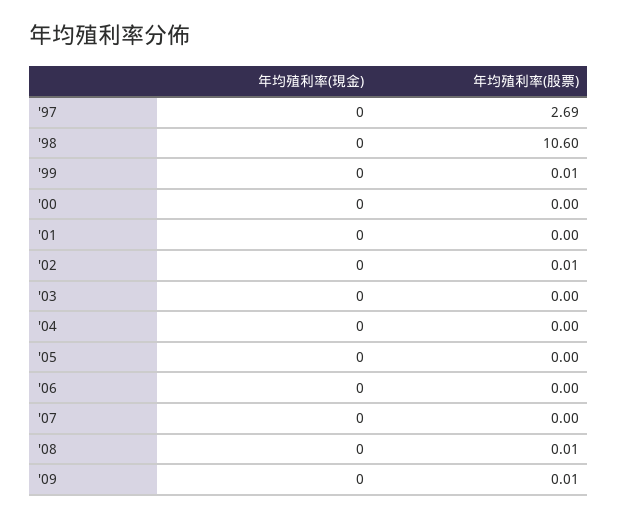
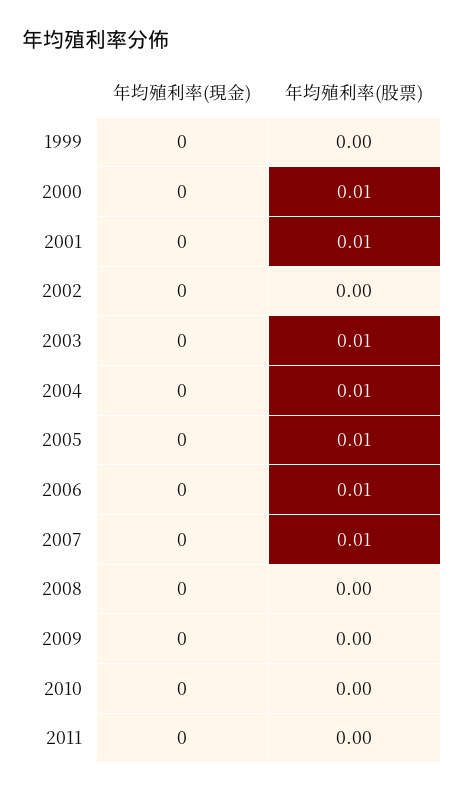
年均殖利率(現金), '97: 0 -> none
年均殖利率(股票), '97: 2.69 -> none
年均殖利率(現金), '98: 0 -> none
年均殖利率(股票), '98: 10.6 -> none
年均殖利率(股票), '99: 0.01 -> 0
年均殖利率(股票), '00: 0 -> 0.01
年均殖利率(股票), '01: 0 -> 0.01
年均殖利率(股票), '02: 0.01 -> 0
年均殖利率(股票), '03: 0 -> 0.01
年均殖利率(股票), '04: 0 -> 0.01
年均殖利率(股票), '05: 0 -> 0.01
年均殖利率(股票), '06: 0 -> 0.01
年均殖利率(股票), '07: 0 -> 0.01
年均殖利率(股票), '08: 0.01 -> 0
年均殖利率(股票), '09: 0.01 -> 0
年均殖利率(現金), 2010: none -> 0
年均殖利率(股票), 2010: none -> 0
年均殖利率(現金), 2011: none -> 0
年均殖利率(股票), 2011: none -> 0

